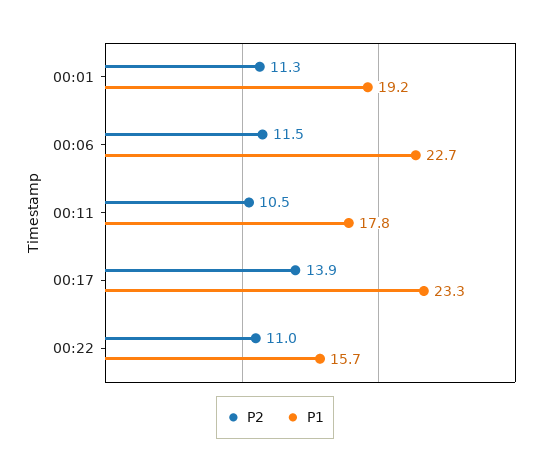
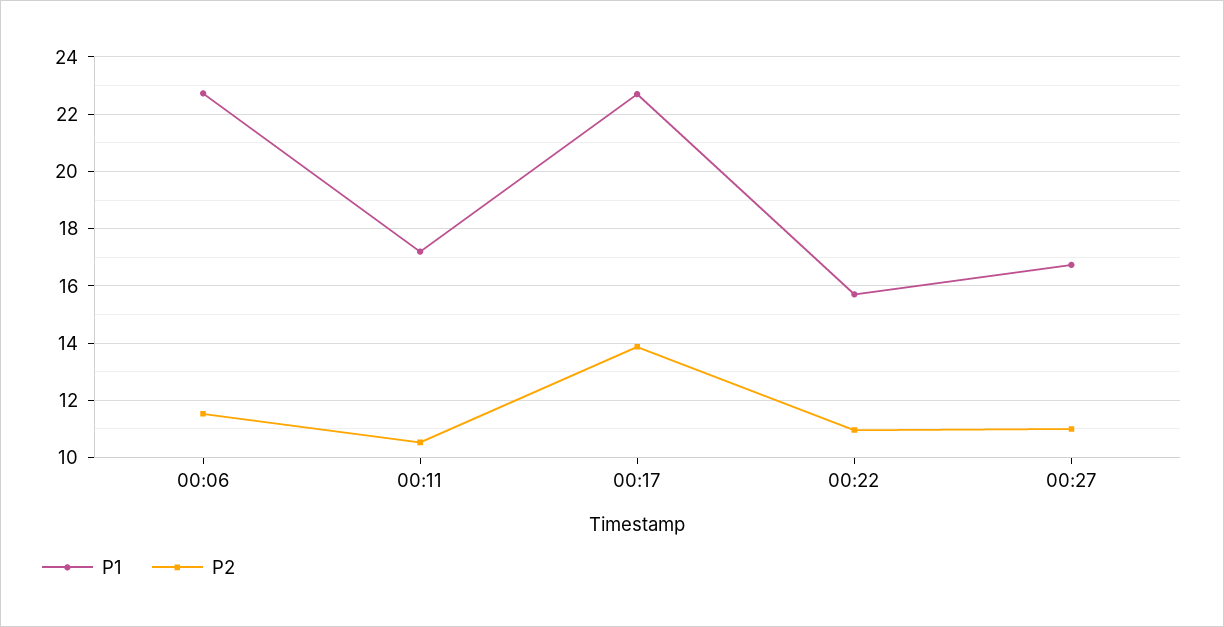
P2, 00:01: 11.3 -> none
P1, 00:01: 19.2 -> none
P1, 00:11: 17.8 -> 17.25
P1, 00:17: 23.3 -> 22.75
P1, 00:27: none -> 16.75
P2, 00:27: none -> 11

